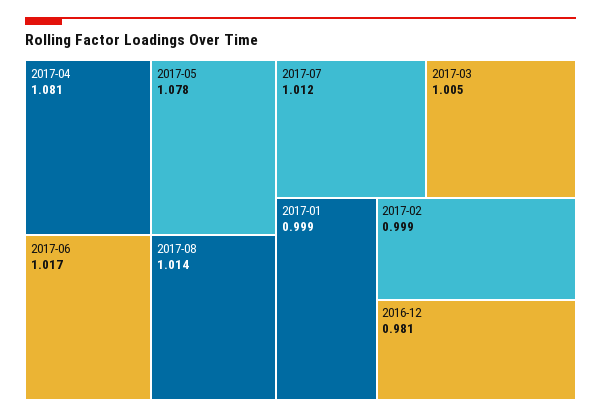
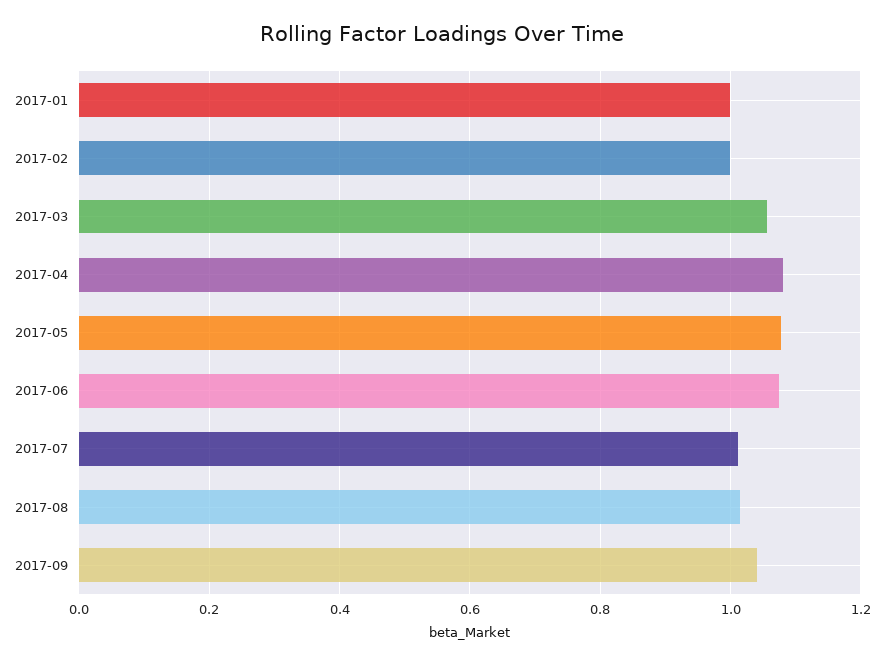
2017-06: 1.017 -> 1.08
2017-03: 1.005 -> 1.06
2016-12: 0.981 -> none
2017-09: none -> 1.04

